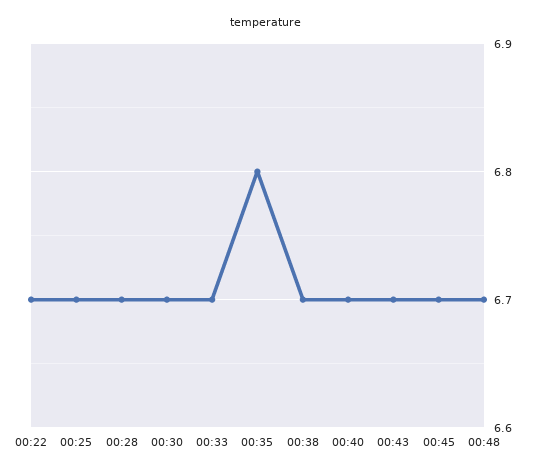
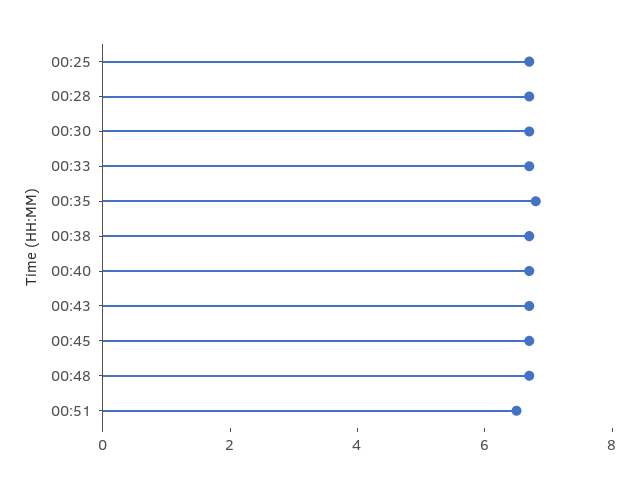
00:22: 6.7 -> none
00:51: none -> 6.5

